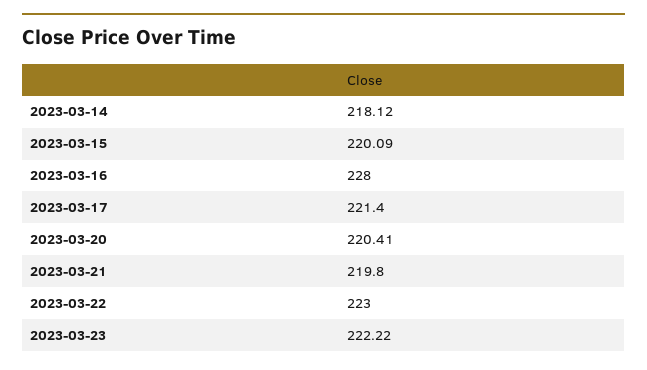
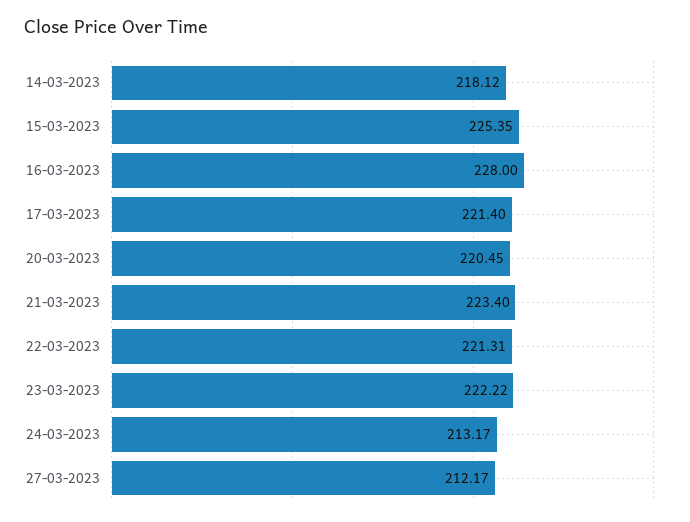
2023-03-15: 220.09 -> 225.35
2023-03-20: 220.41 -> 220.45
2023-03-21: 219.8 -> 223.4
2023-03-22: 223 -> 221.31
24-03-2023: none -> 213.17
27-03-2023: none -> 212.17

